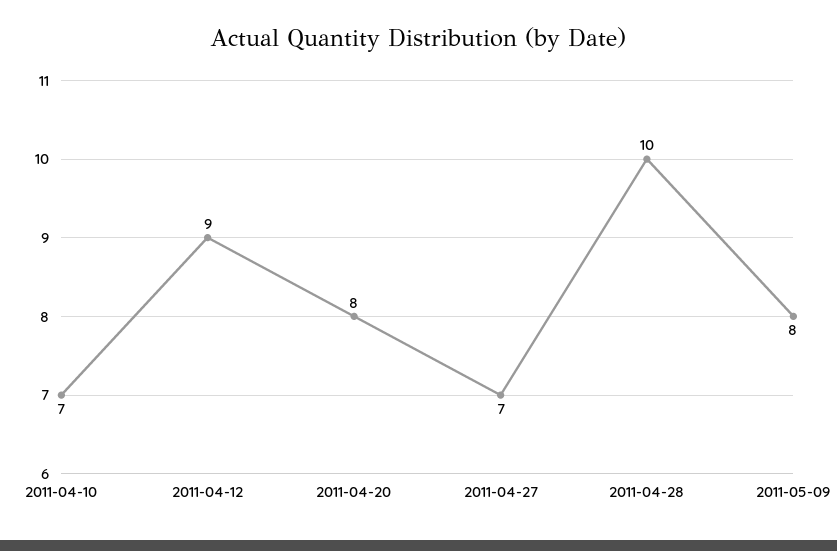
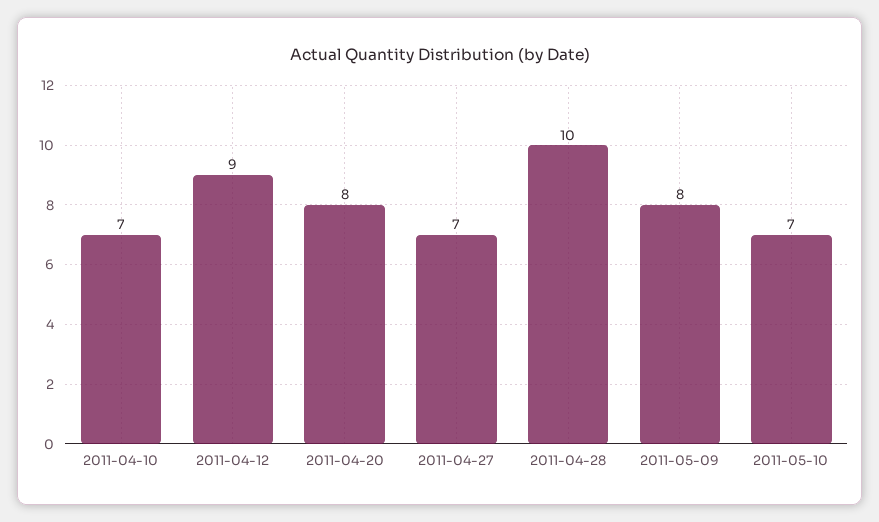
2011-05-10: none -> 7

